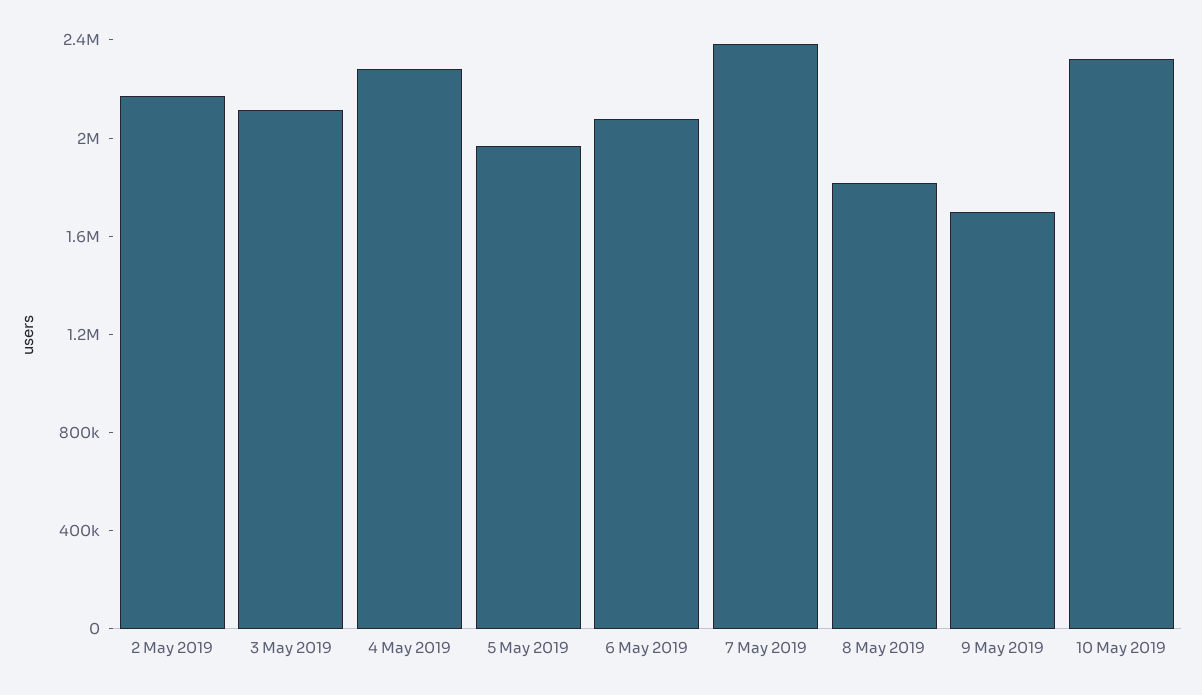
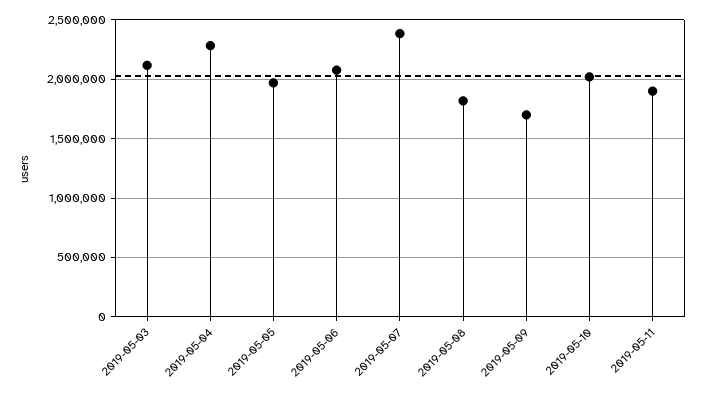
2 May 2019: 2200000 -> none
10 May 2019: 2300000 -> 2000000
2019-05-11: none -> 1900000

